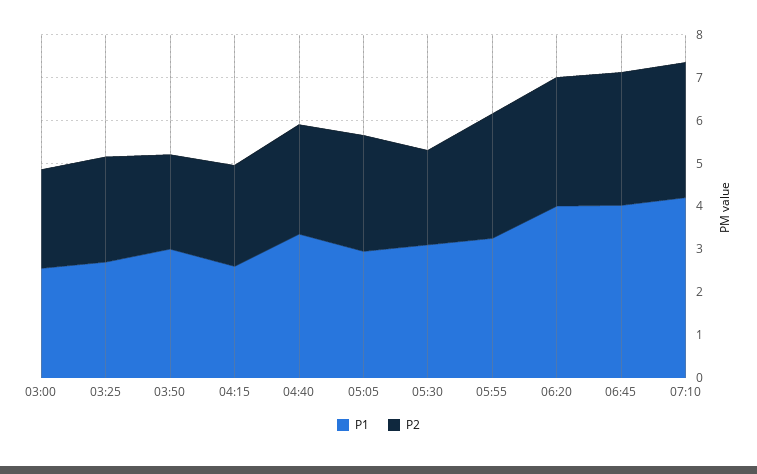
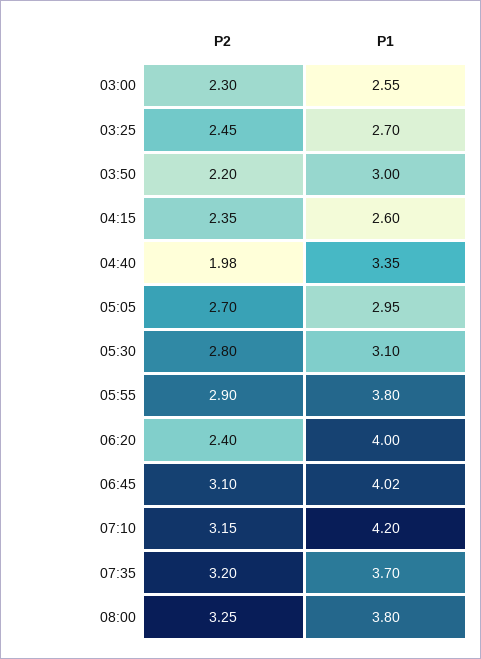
P2, 04:40: 2.6 -> 1.98
P2, 05:30: 2.2 -> 2.8
P1, 05:55: 3.2 -> 3.8
P2, 06:20: 3 -> 2.4
P2, 07:35: none -> 3.2
P1, 07:35: none -> 3.7
P2, 08:00: none -> 3.25
P1, 08:00: none -> 3.8

